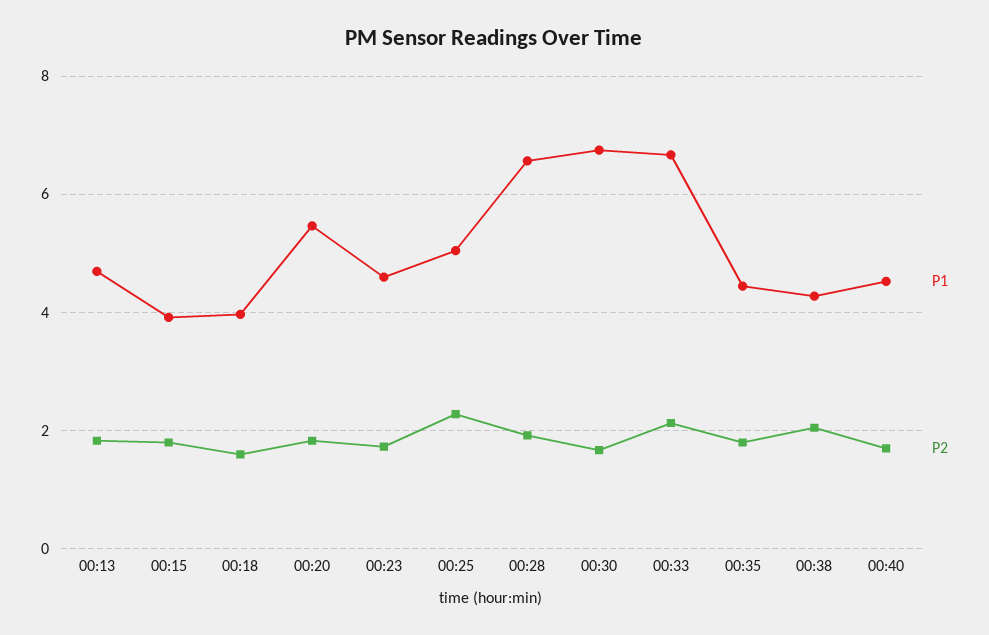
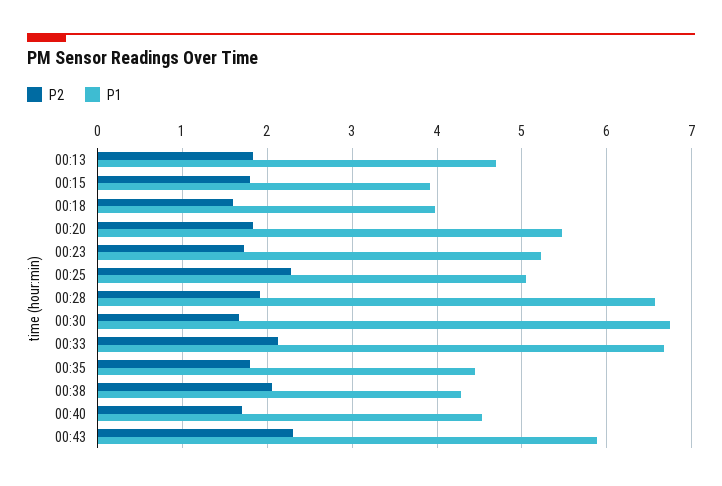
P1, 00:23: 4.6 -> 5.2
P2, 00:43: none -> 2.3
P1, 00:43: none -> 5.9

